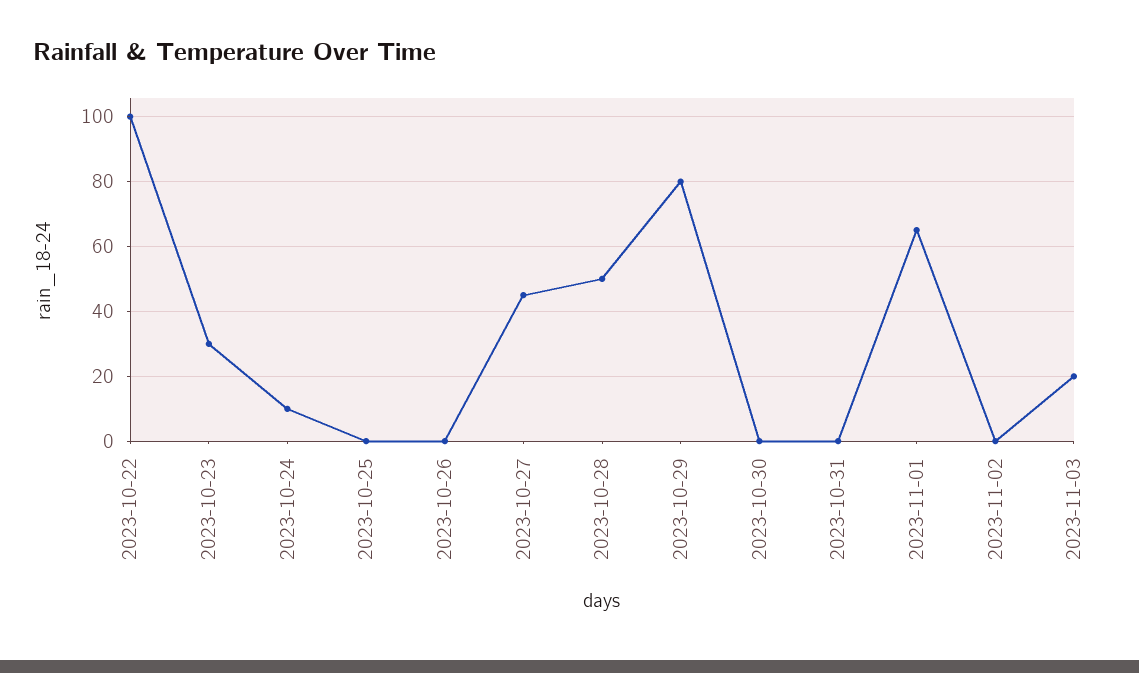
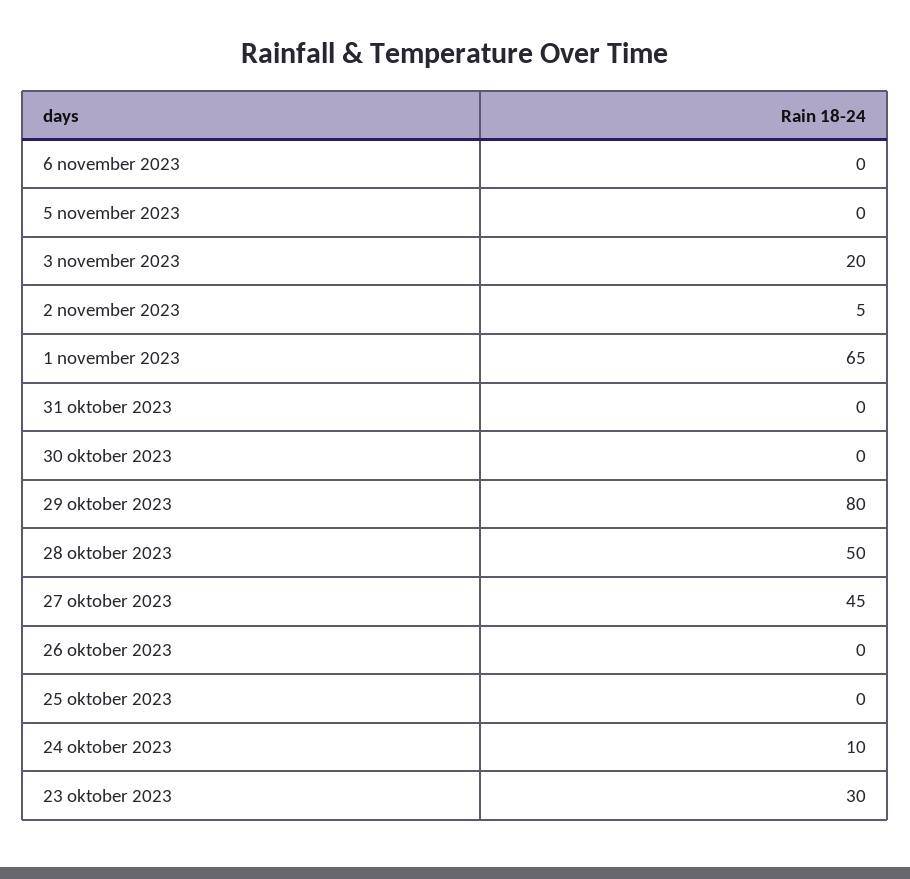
2023-10-22: 100 -> none
2023-11-02: 0 -> 5
6 november 2023: none -> 0
5 november 2023: none -> 0

